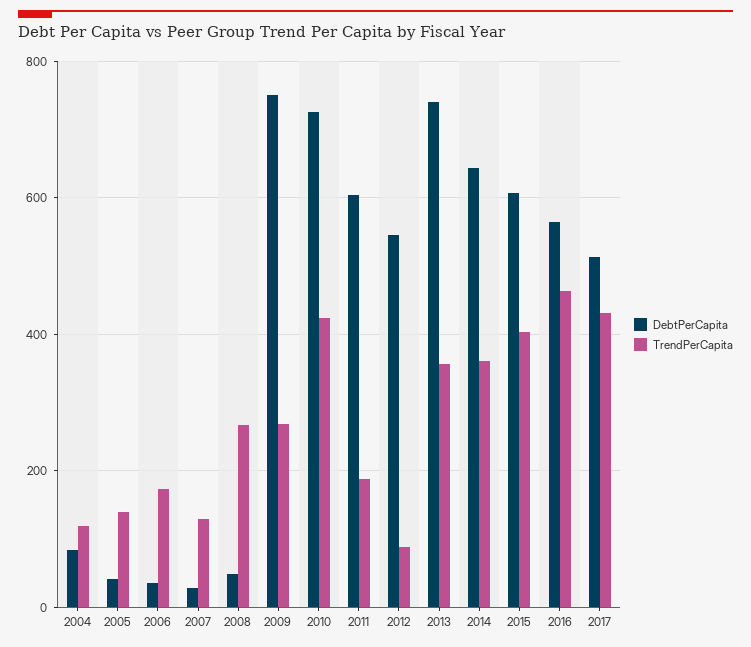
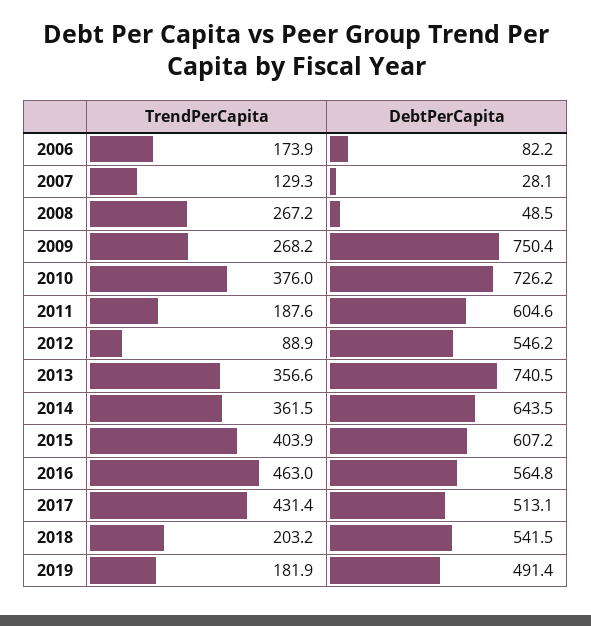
DebtPerCapita, 2004: 80 -> none
TrendPerCapita, 2004: 120 -> none
DebtPerCapita, 2005: 40 -> none
TrendPerCapita, 2005: 140 -> none
DebtPerCapita, 2006: 40 -> 82.2
TrendPerCapita, 2010: 420 -> 376
TrendPerCapita, 2018: none -> 203.2
DebtPerCapita, 2018: none -> 541.5
TrendPerCapita, 2019: none -> 181.9
DebtPerCapita, 2019: none -> 491.4

